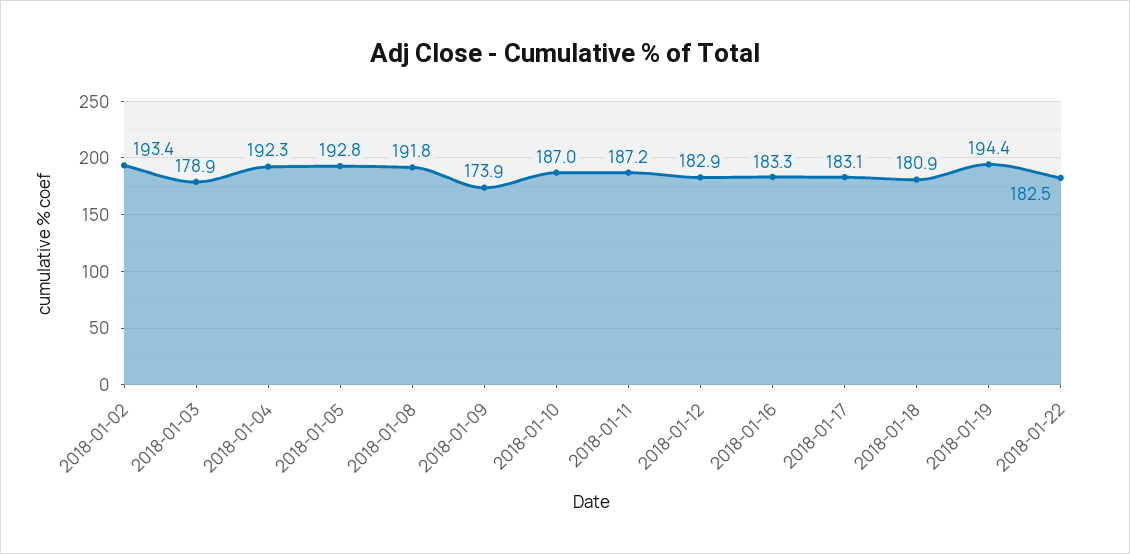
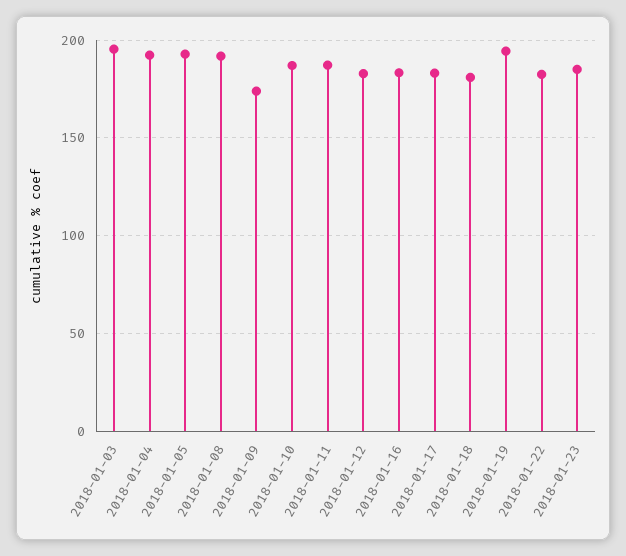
2018-01-02: 193.4 -> none
2018-01-03: 178.9 -> 195
2018-01-23: none -> 185

